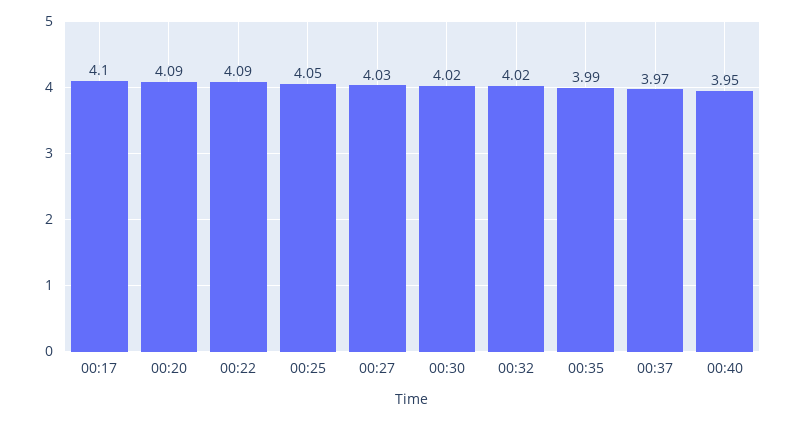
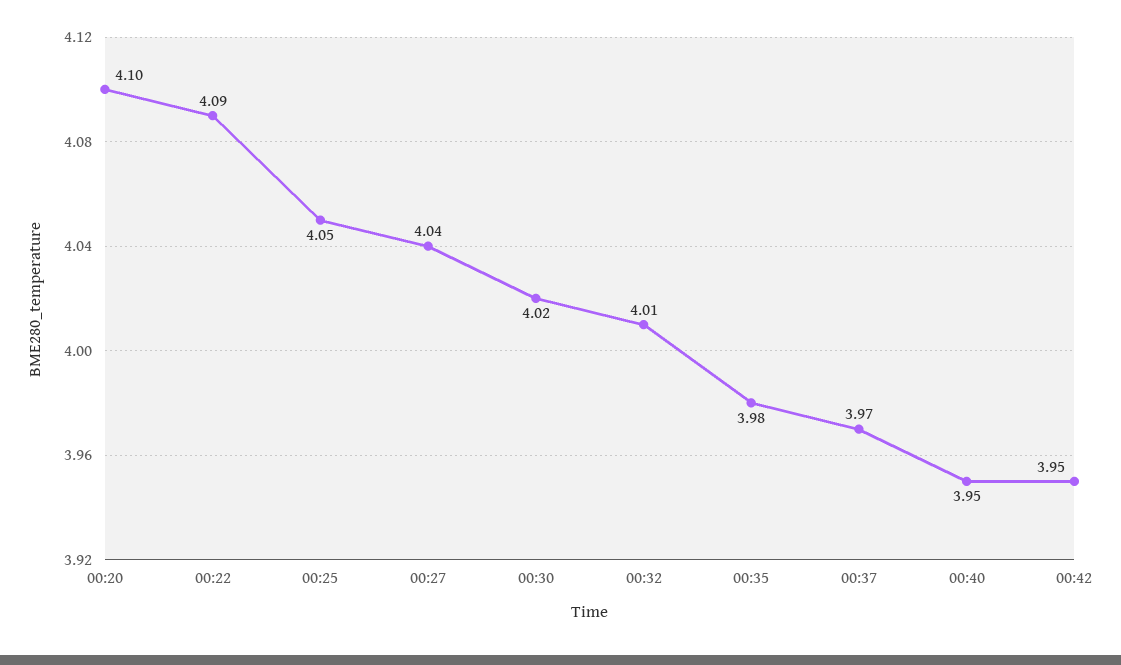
00:17: 4.1 -> none
00:20: 4.09 -> 4.1
00:27: 4.03 -> 4.04
00:32: 4.02 -> 4.01
00:35: 3.99 -> 3.98
00:42: none -> 3.95

